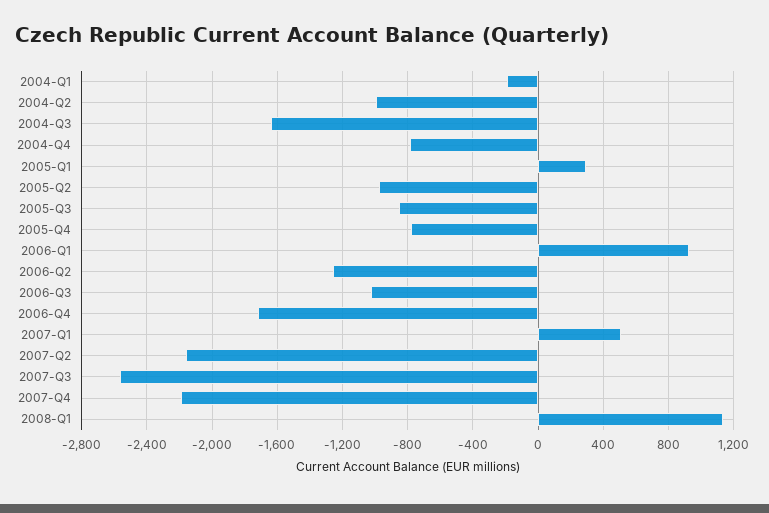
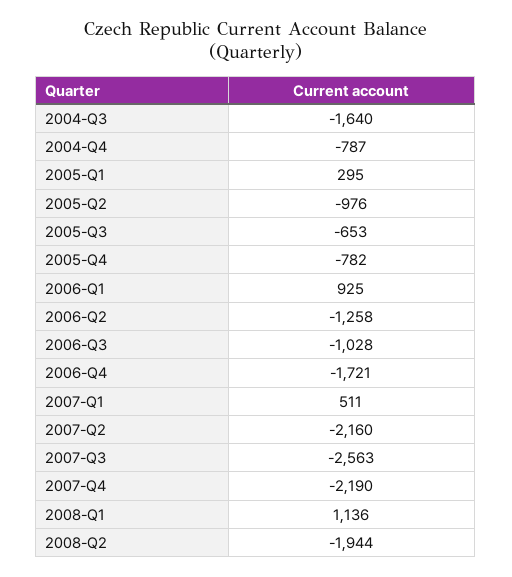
2004-Q1: -200 -> none
2004-Q2: -1000 -> none
2005-Q3: -850 -> -653
2008-Q2: none -> -1944

